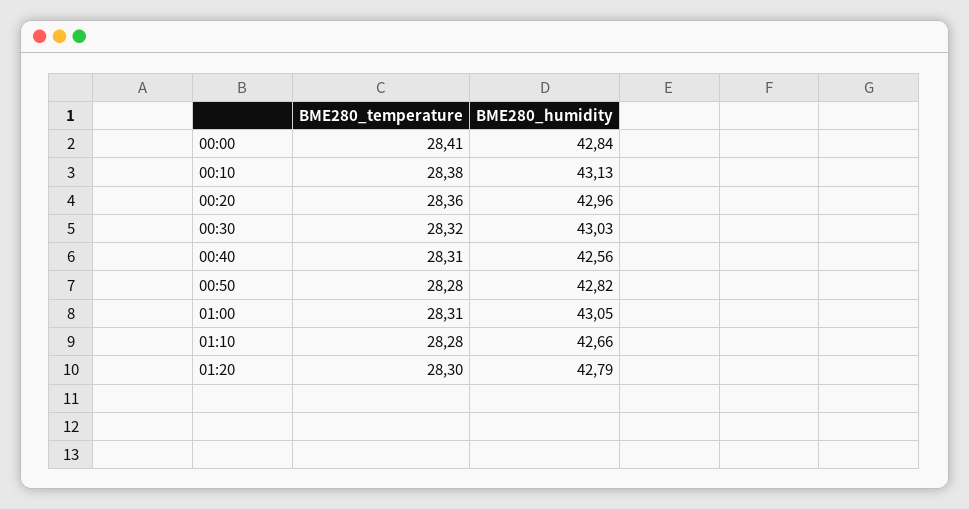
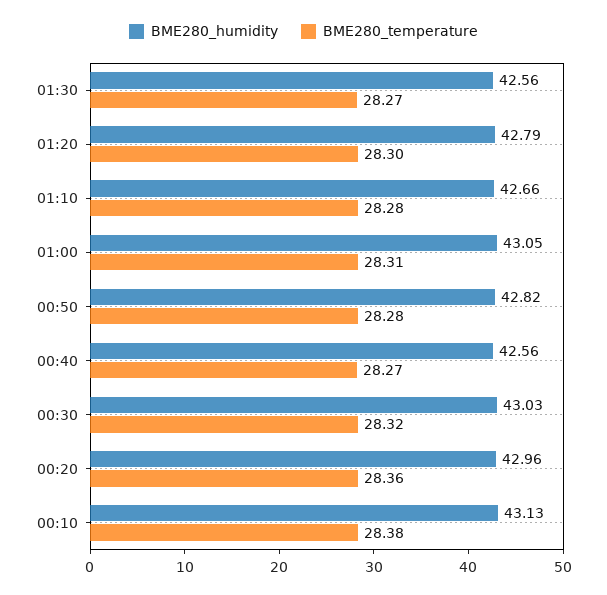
BME280_temperature, 00:00: 28.41 -> none
BME280_humidity, 00:00: 42.84 -> none
BME280_temperature, 00:40: 28.31 -> 28.27
BME280_humidity, 01:30: none -> 42.56
BME280_temperature, 01:30: none -> 28.27

